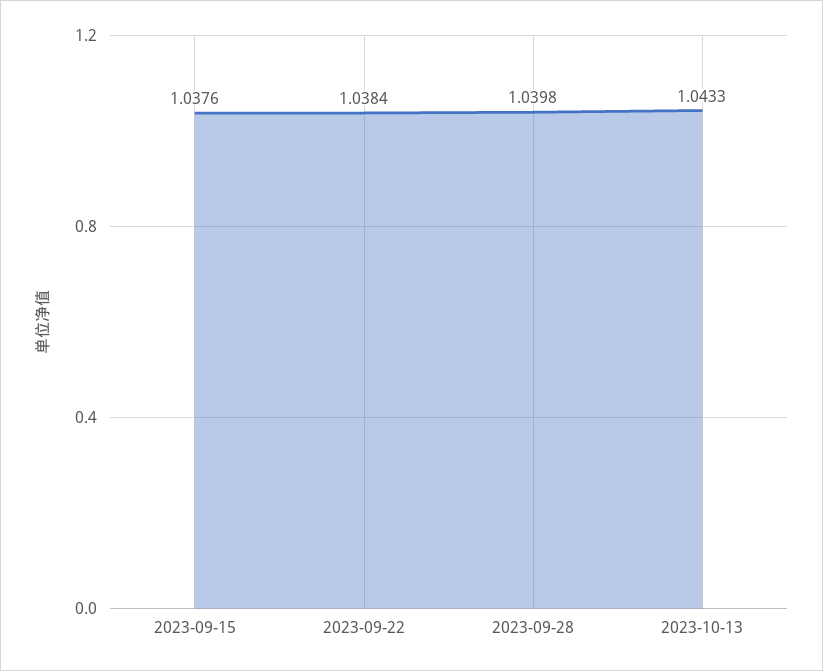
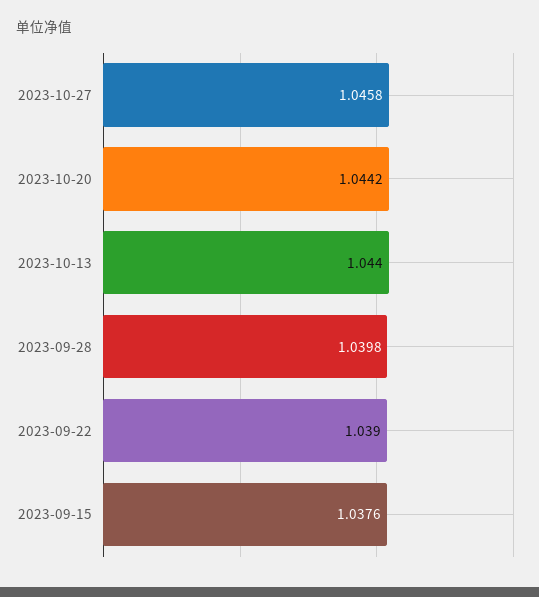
2023-09-22: 1.0384 -> 1.039
2023-10-13: 1.0433 -> 1.044
2023-10-27: none -> 1.0458
2023-10-20: none -> 1.0442

